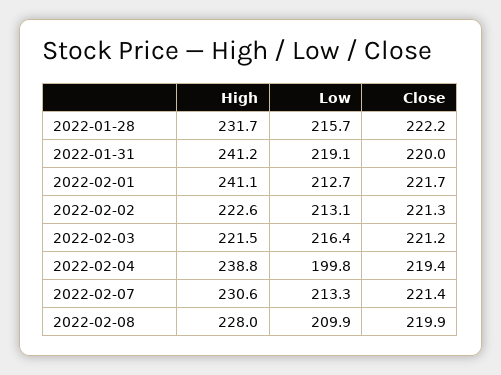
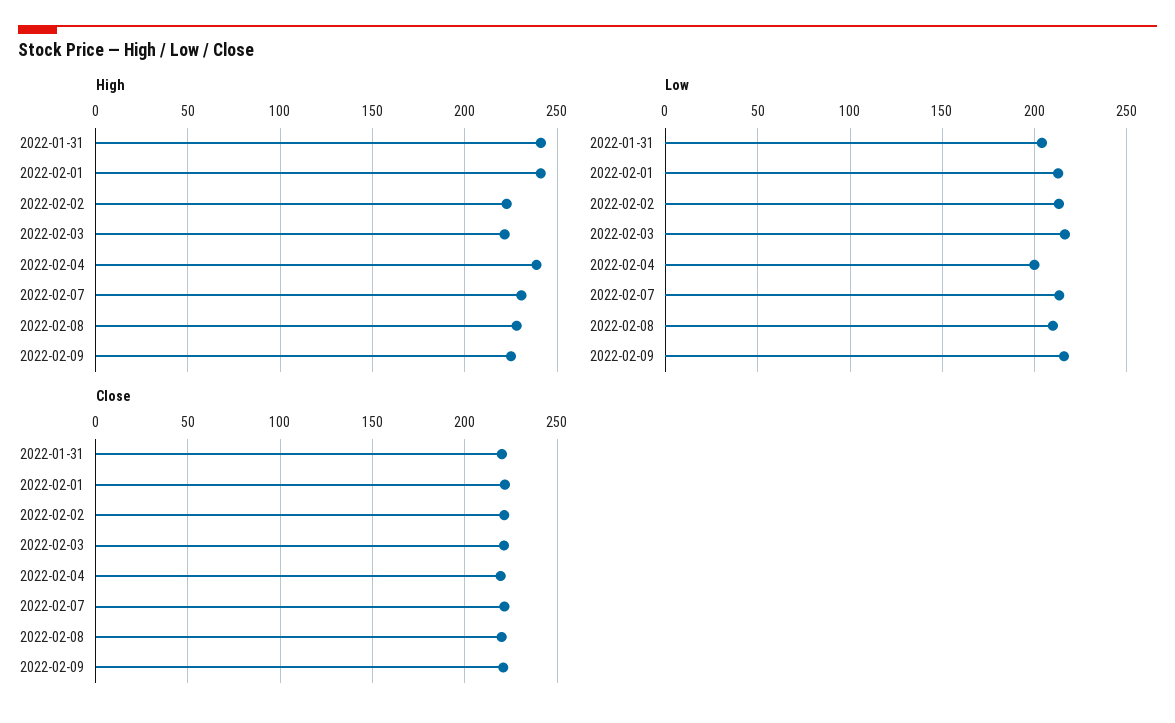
High, 2022-01-28: 231.7 -> none
Low, 2022-01-28: 215.7 -> none
Close, 2022-01-28: 222.2 -> none
Low, 2022-01-31: 219.1 -> 205
High, 2022-02-09: none -> 225
Low, 2022-02-09: none -> 215
Close, 2022-02-09: none -> 220

